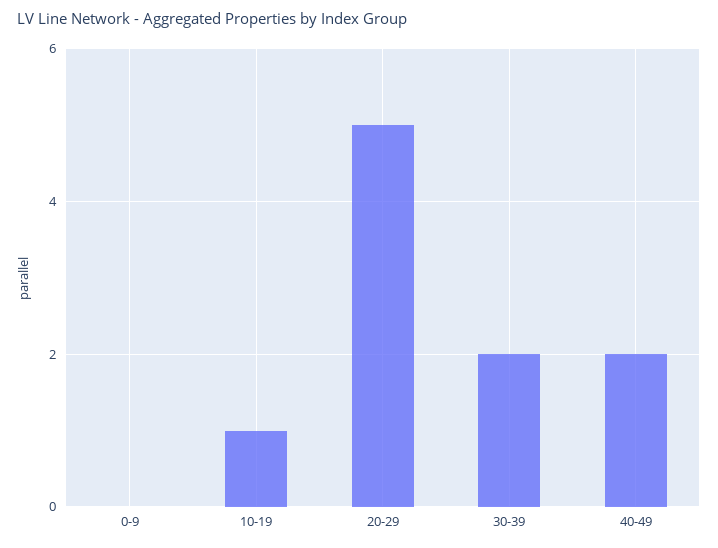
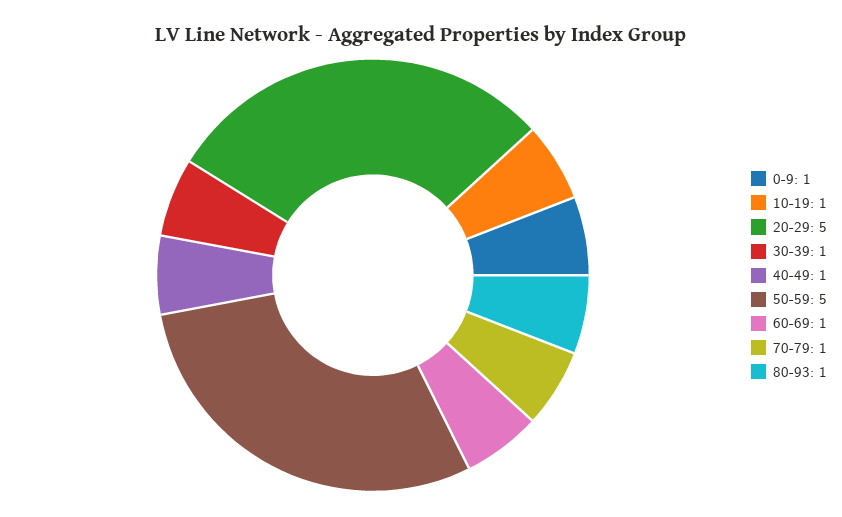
0-9: 0 -> 1
30-39: 2 -> 1
40-49: 2 -> 1
50-59: none -> 5
60-69: none -> 1
70-79: none -> 1
80-93: none -> 1

